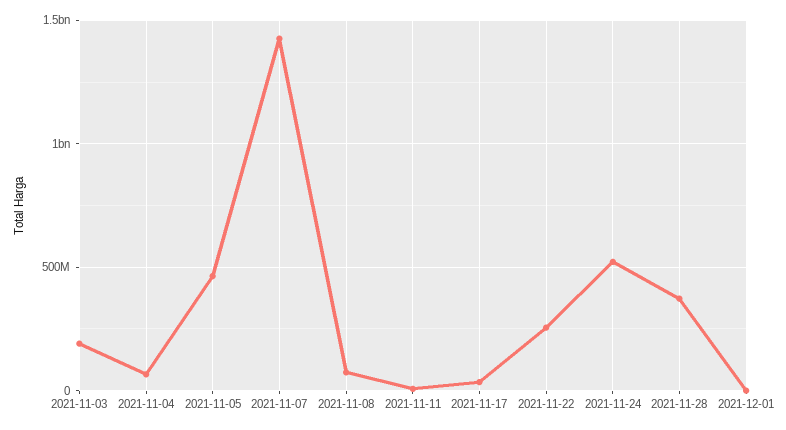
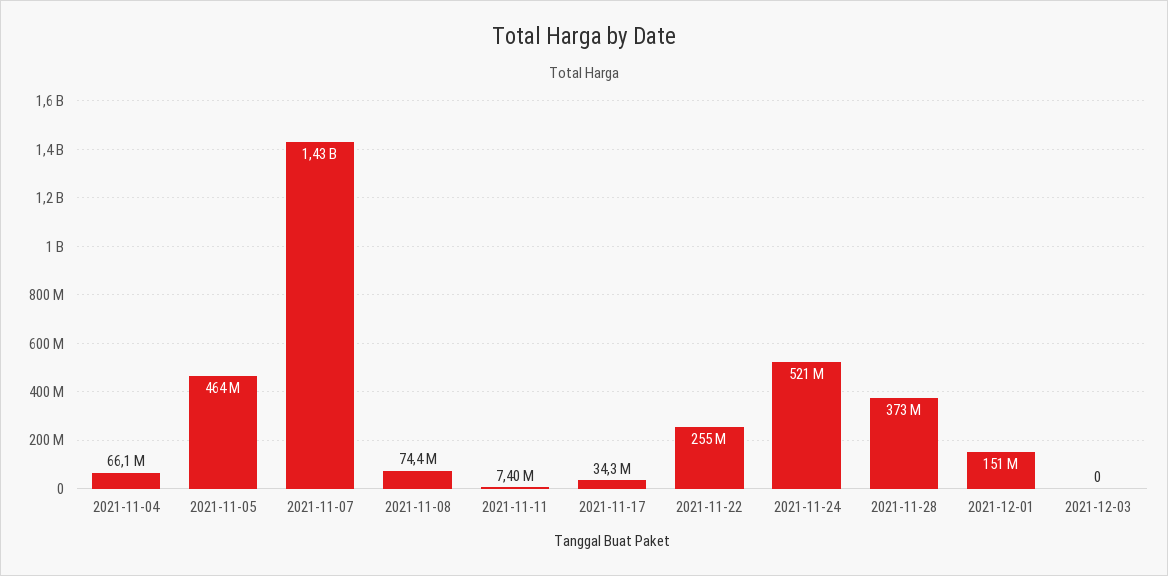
2021-11-03: 200000000 -> none
2021-12-01: 0 -> 151000000
2021-12-03: none -> 0

